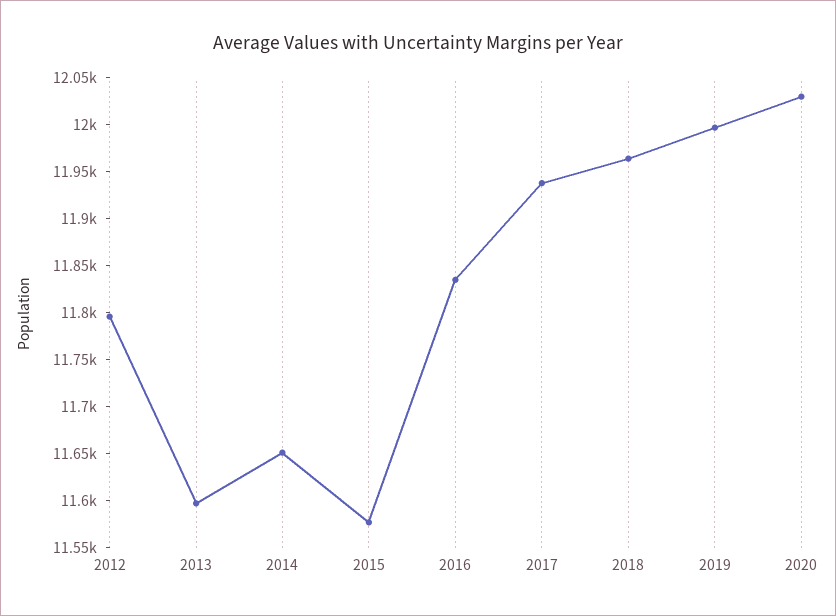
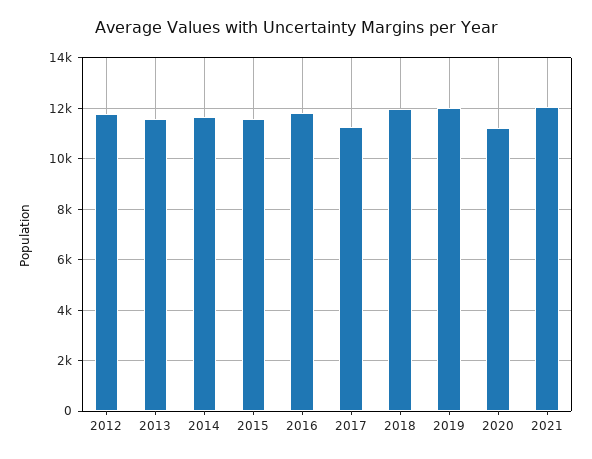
2017: 11940 -> 11250
2020: 12030 -> 11250
2021: none -> 12000

